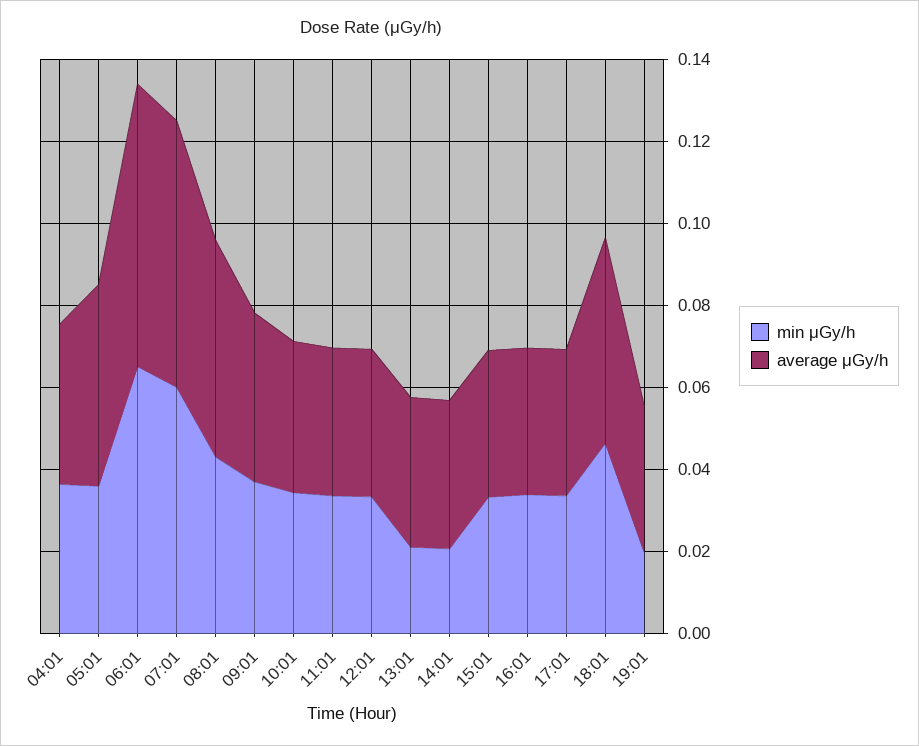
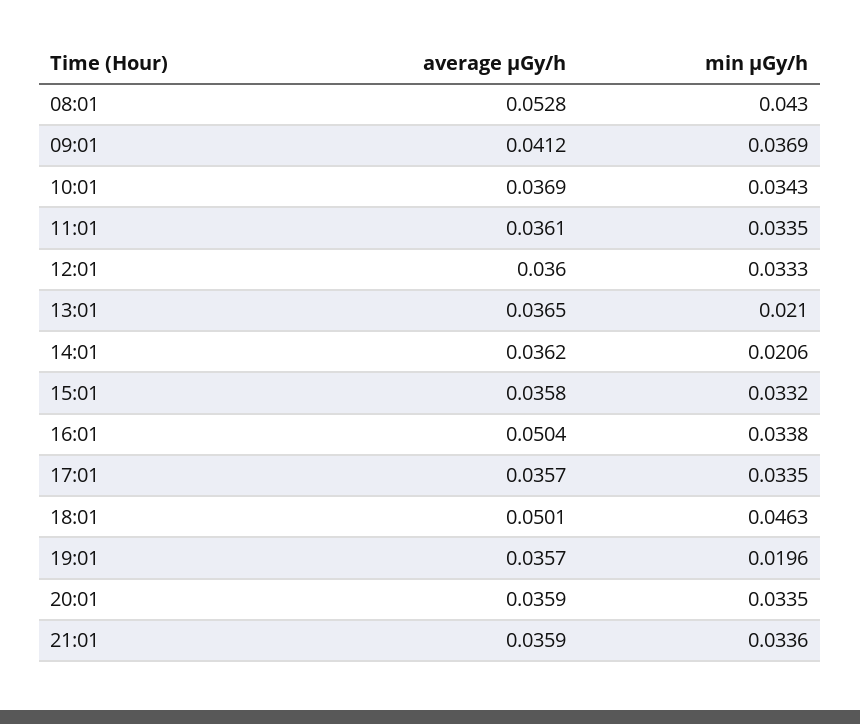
min μGy/h, 04:01: 0.035 -> none
average μGy/h, 04:01: 0.04 -> none
min μGy/h, 05:01: 0.035 -> none
average μGy/h, 05:01: 0.05 -> none
min μGy/h, 06:01: 0.065 -> none
average μGy/h, 06:01: 0.07 -> none
min μGy/h, 07:01: 0.06 -> none
average μGy/h, 07:01: 0.065 -> none
average μGy/h, 16:01: 0.035 -> 0.0504
average μGy/h, 20:01: none -> 0.0359
min μGy/h, 20:01: none -> 0.0335
average μGy/h, 21:01: none -> 0.0359
min μGy/h, 21:01: none -> 0.0336

